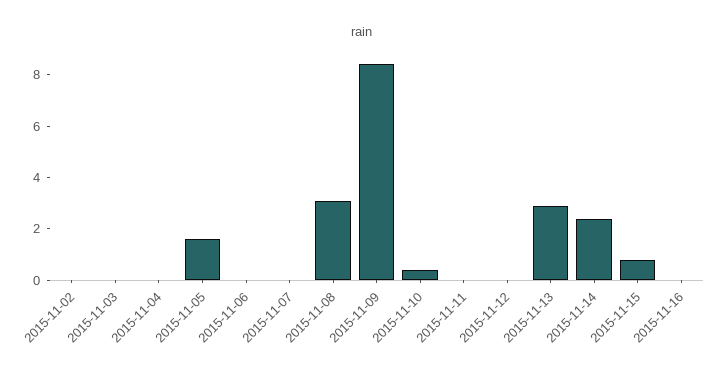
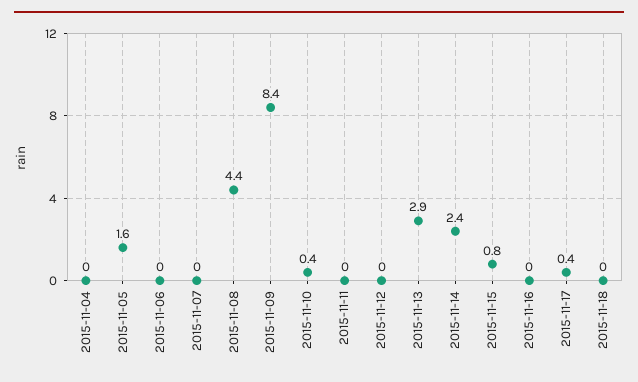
2015-11-02: 0 -> none
2015-11-03: 0 -> none
2015-11-08: 3 -> 4.4
2015-11-17: none -> 0.4
2015-11-18: none -> 0

